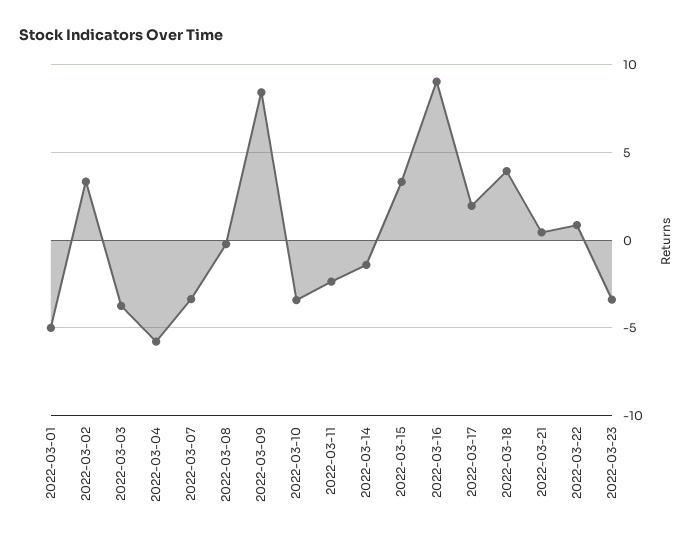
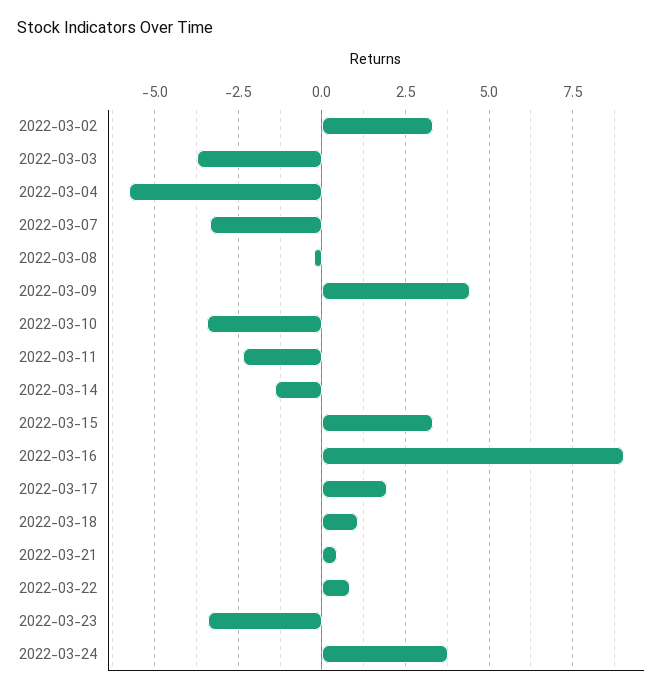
2022-03-01: -5 -> none
2022-03-09: 8.5 -> 4.5
2022-03-18: 4 -> 1
2022-03-24: none -> 3.75

